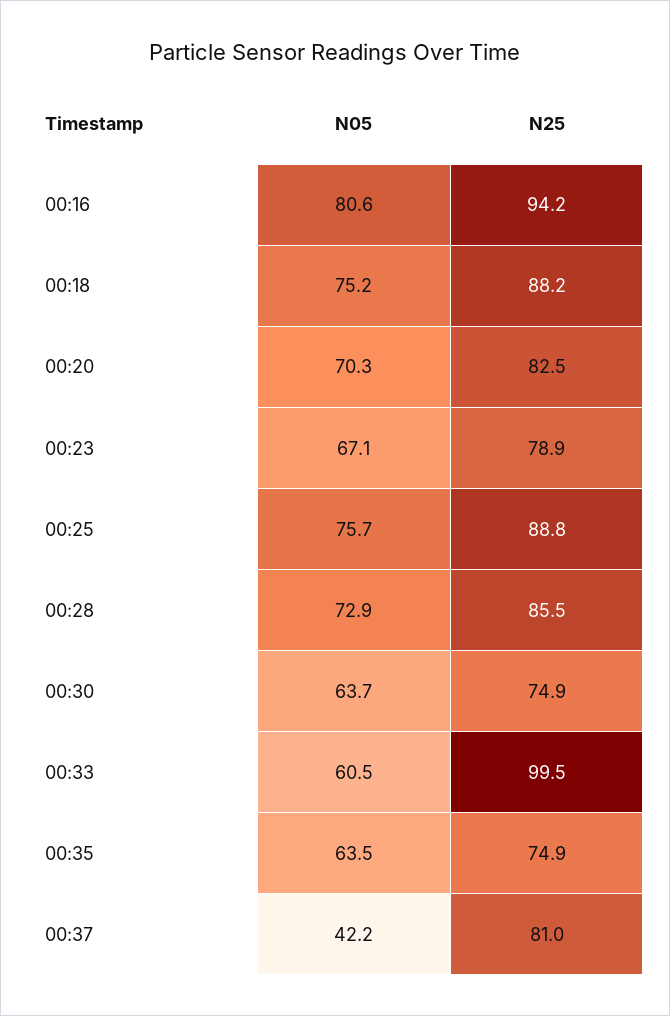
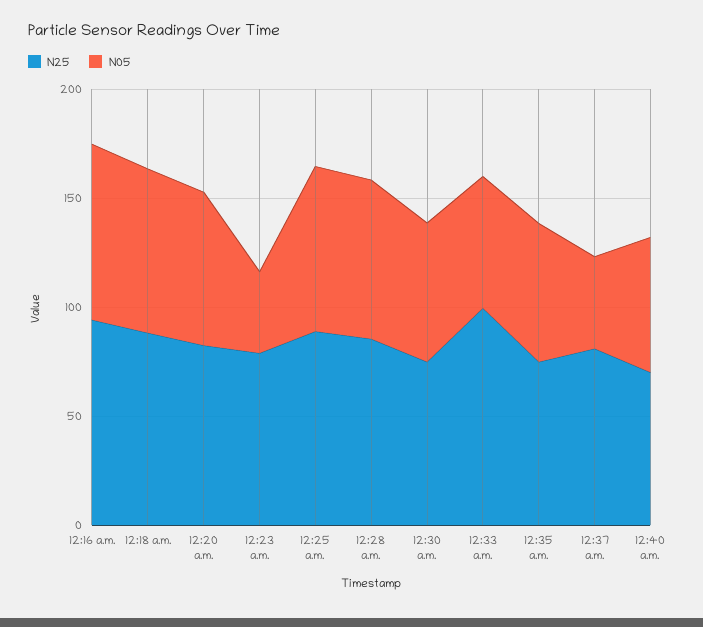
N05, 00:23: 67.1 -> 40
N25, 12:40 a.m.: none -> 70
N05, 12:40 a.m.: none -> 60

